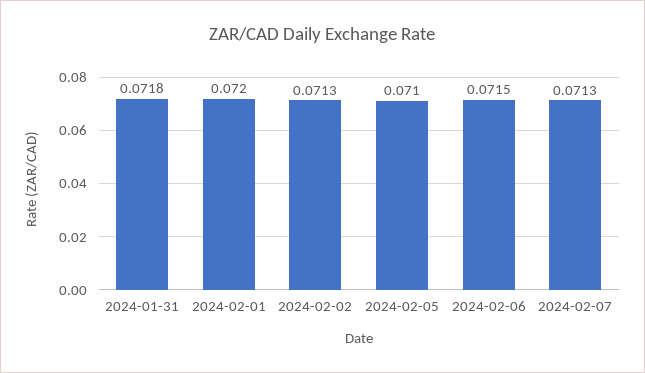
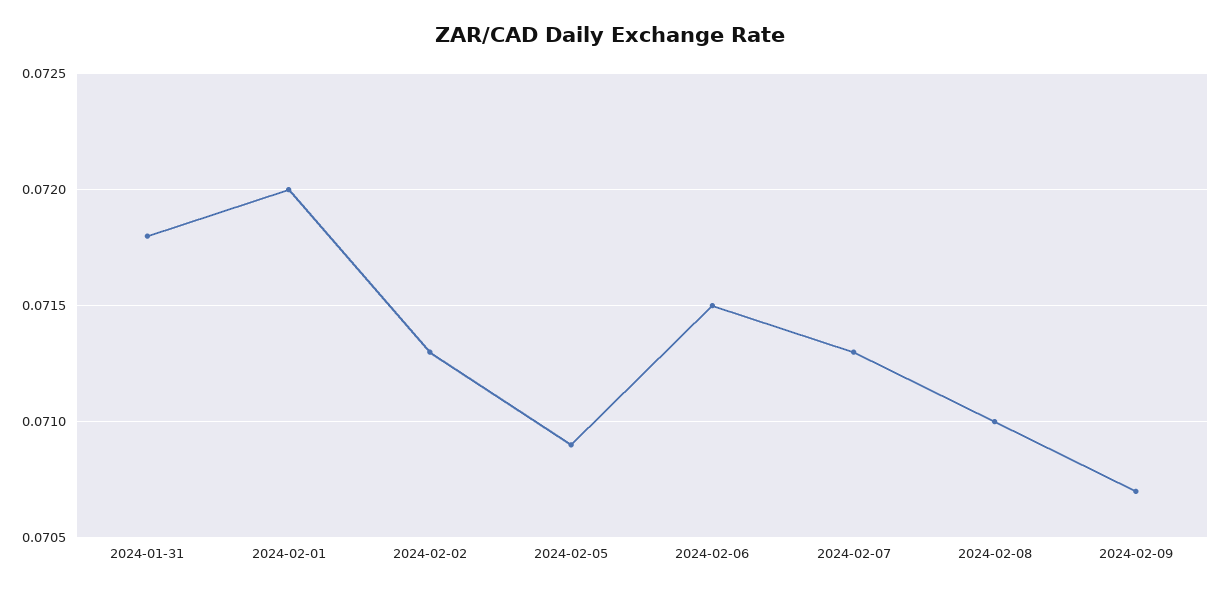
2024-02-05: 0.071 -> 0.0709
2024-02-08: none -> 0.071
2024-02-09: none -> 0.0707

